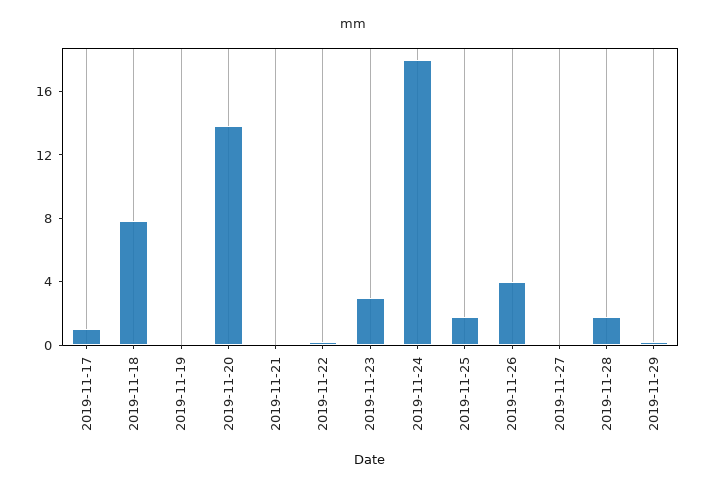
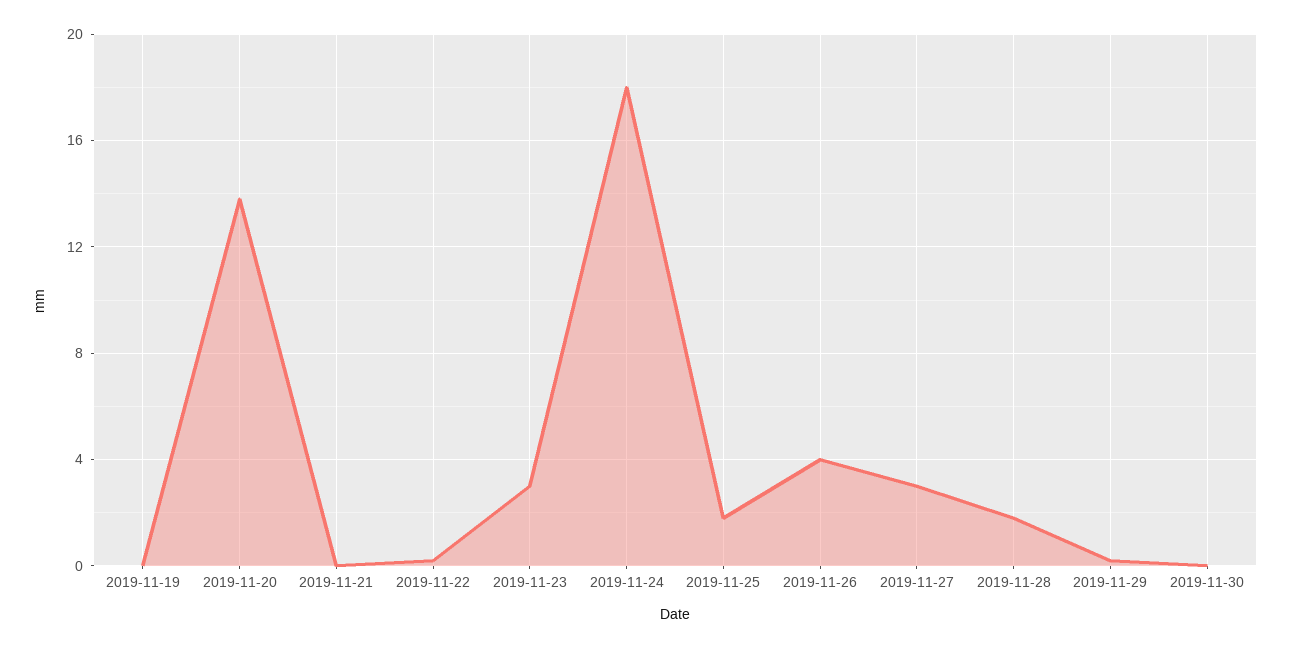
2019-11-17: 1 -> none
2019-11-18: 8 -> none
2019-11-27: 0 -> 3
2019-11-30: none -> 0

